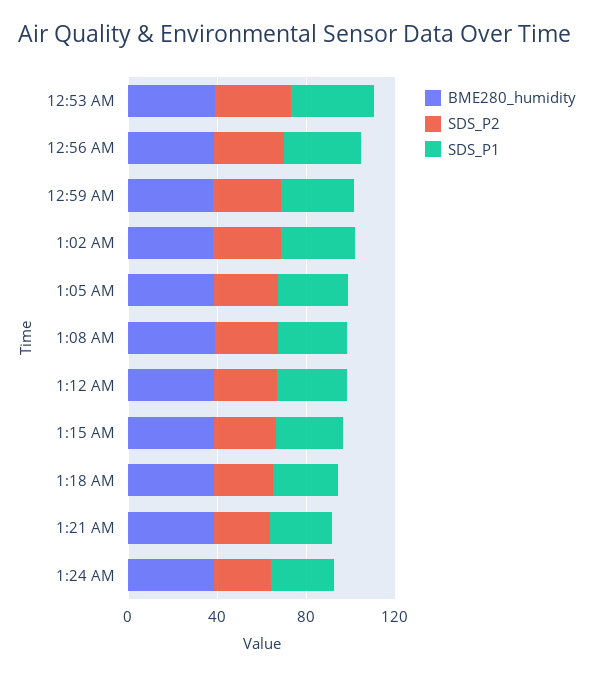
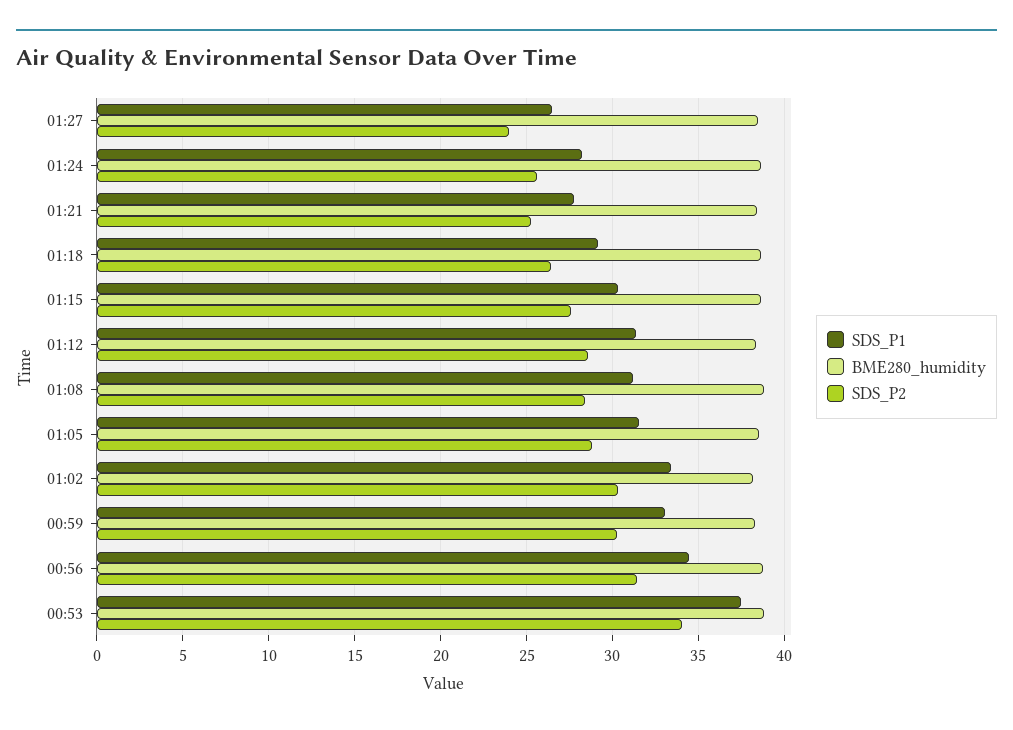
SDS_P1, 01:27: none -> 26.5
BME280_humidity, 01:27: none -> 38.5
SDS_P2, 01:27: none -> 24

